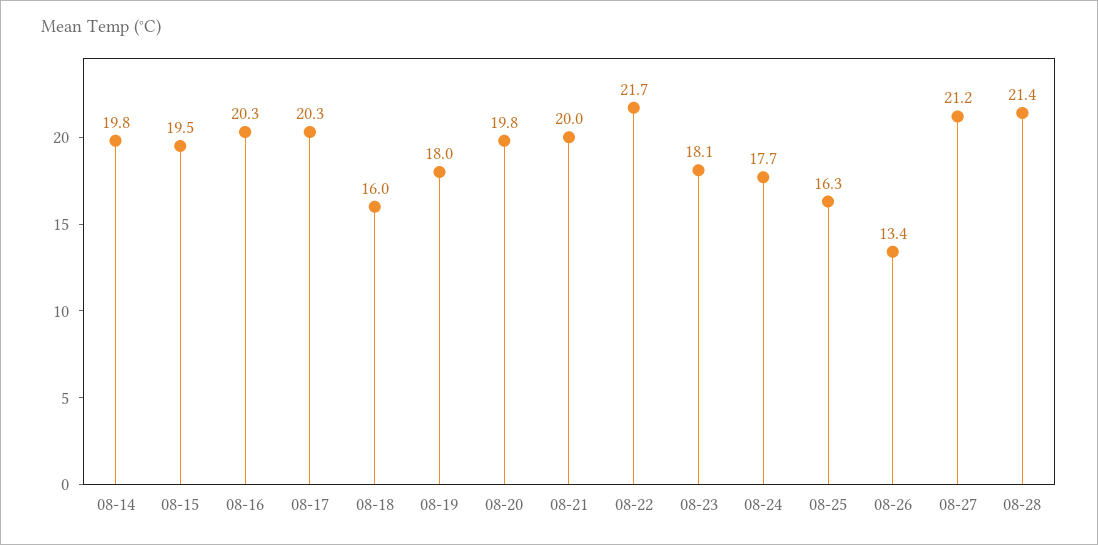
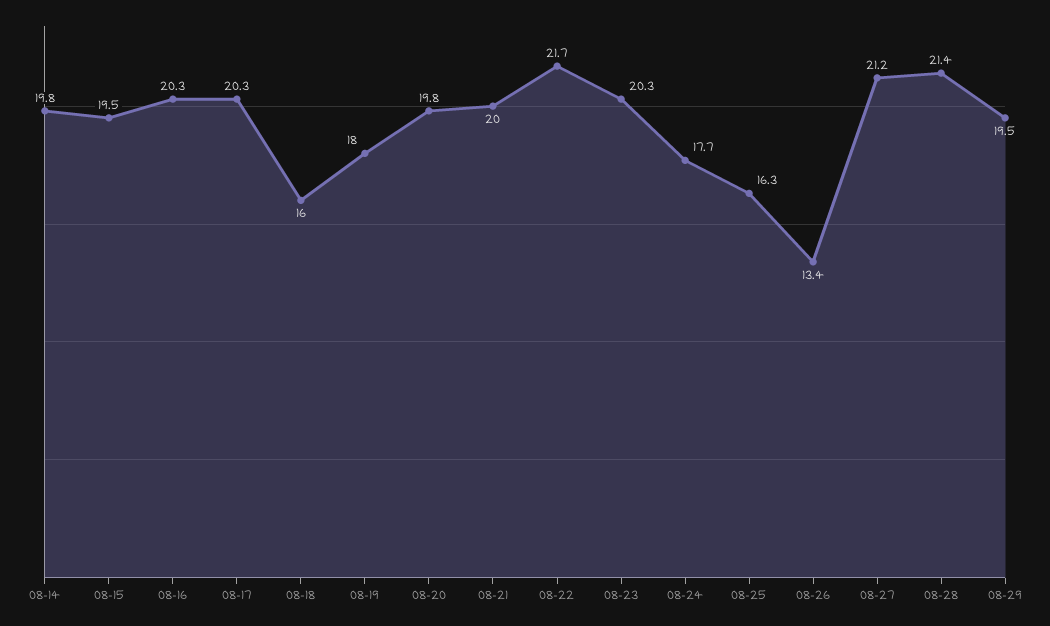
08-23: 18.1 -> 20.3
08-29: none -> 19.5

